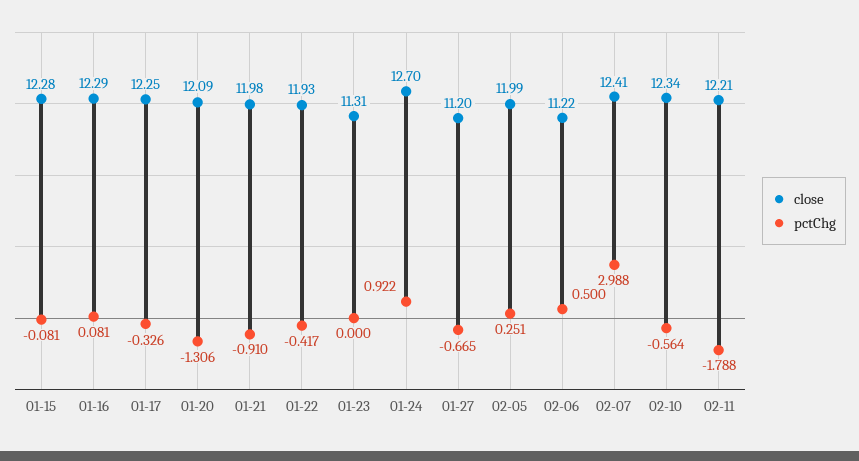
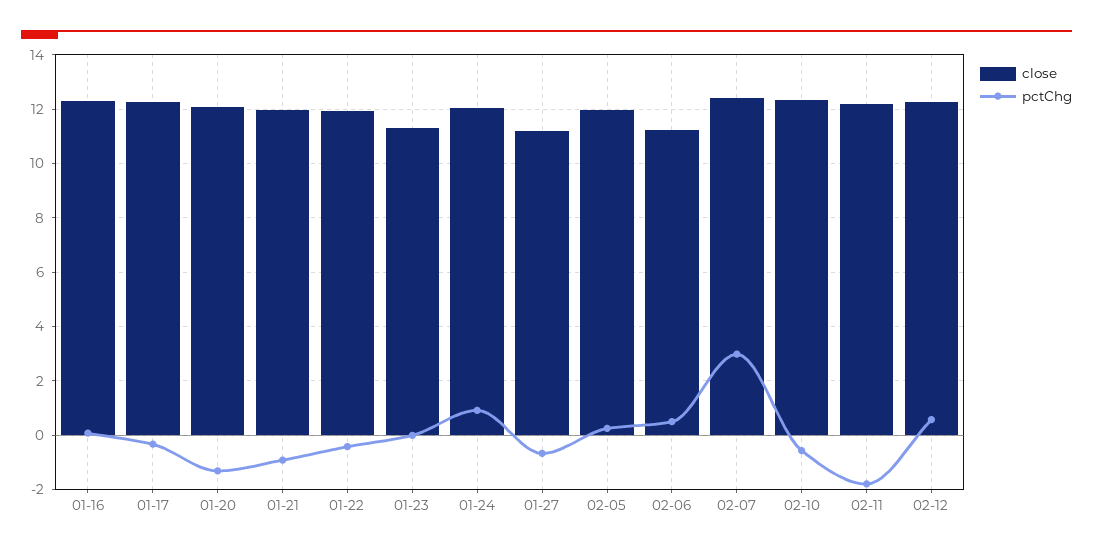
close, 01-15: 12.28 -> none
pctChg, 01-15: -0.081 -> none
close, 01-24: 12.7 -> 12
close, 02-12: none -> 12.25
pctChg, 02-12: none -> 0.5

